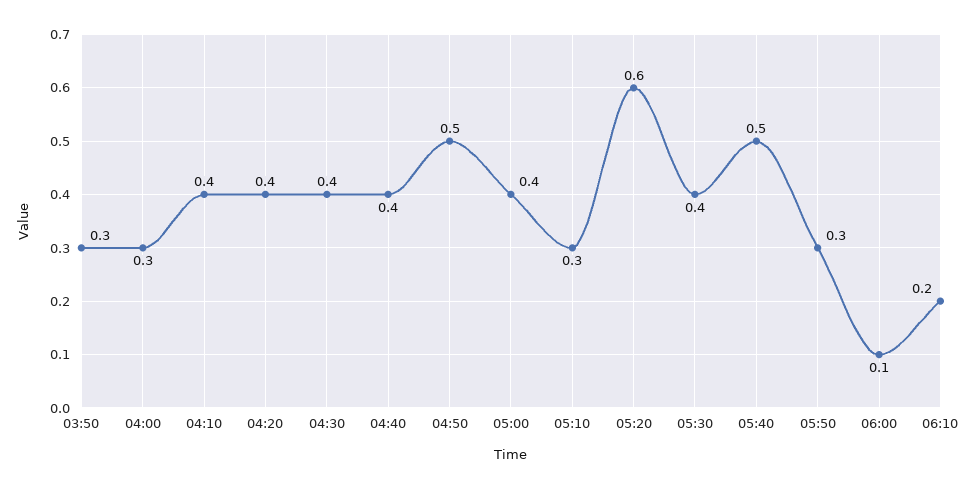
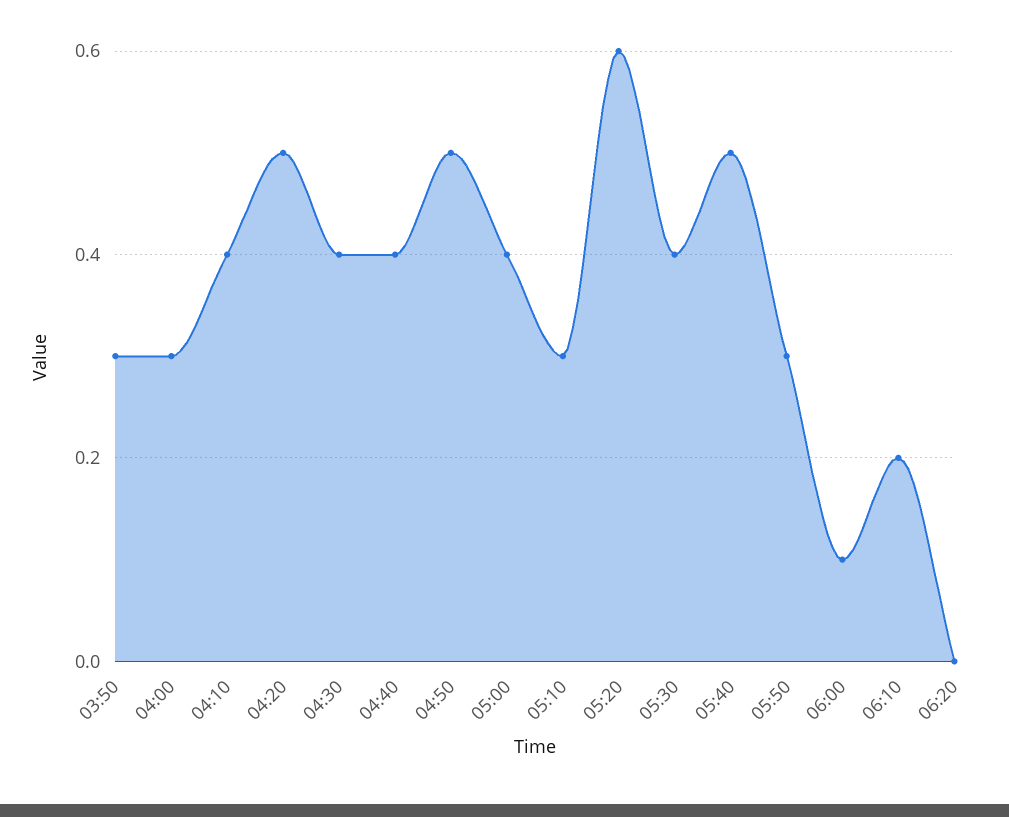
04:20: 0.4 -> 0.5
06:20: none -> 0

